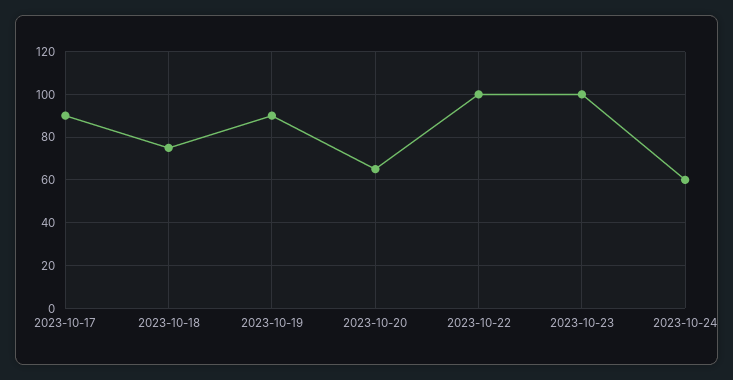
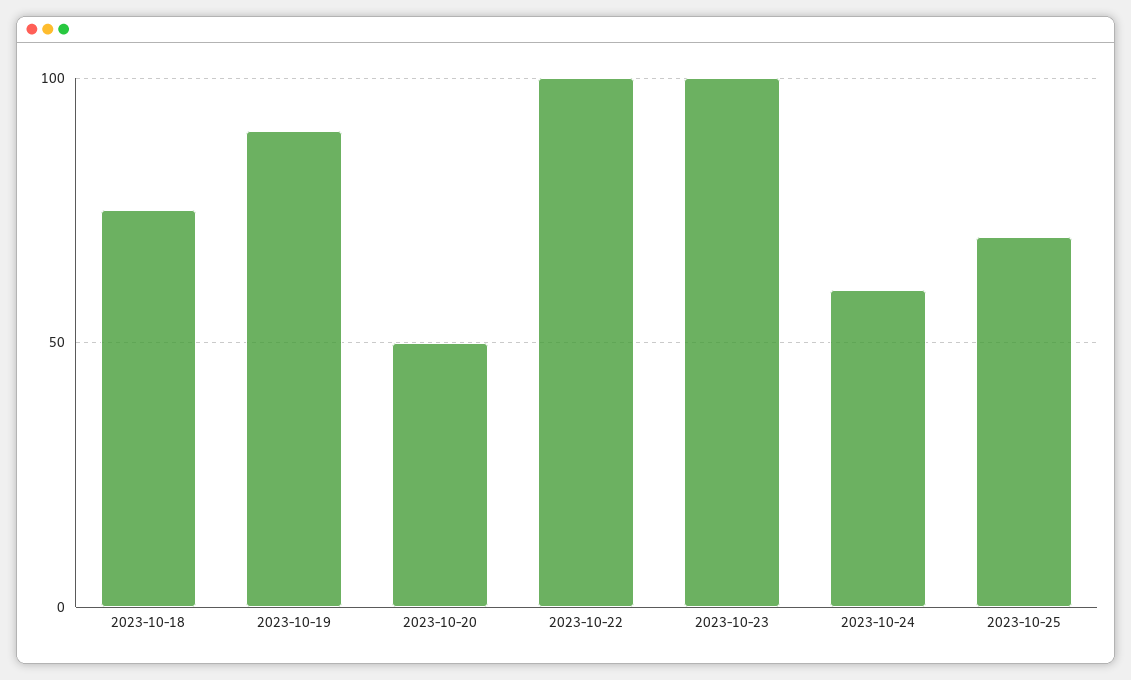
2023-10-17: 90 -> none
2023-10-20: 65 -> 50
2023-10-25: none -> 70

